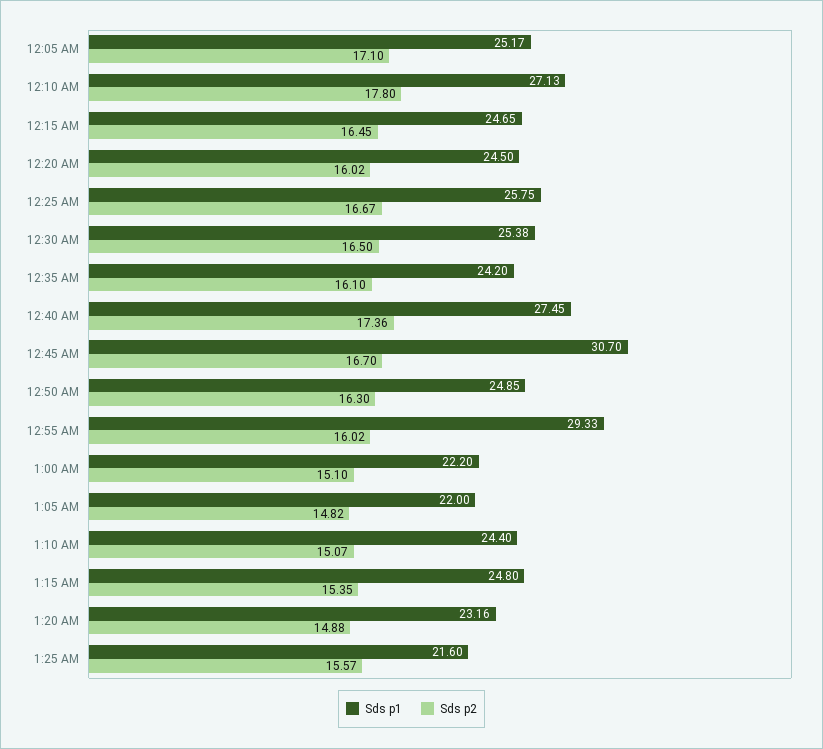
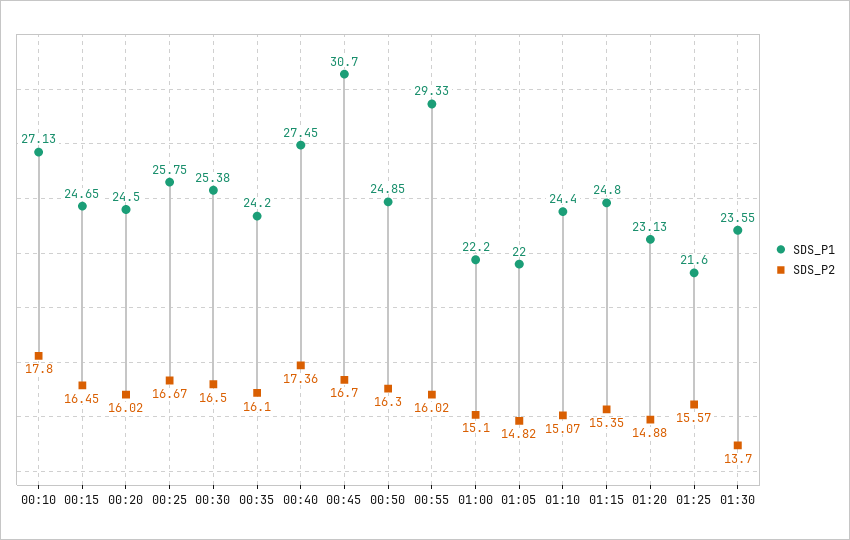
Sds p1, 12:05 AM: 25.17 -> none
Sds p2, 12:05 AM: 17.1 -> none
Sds p1, 1:20 AM: 23.16 -> 23.13
Sds p1, 01:30: none -> 23.55
Sds p2, 01:30: none -> 13.7

